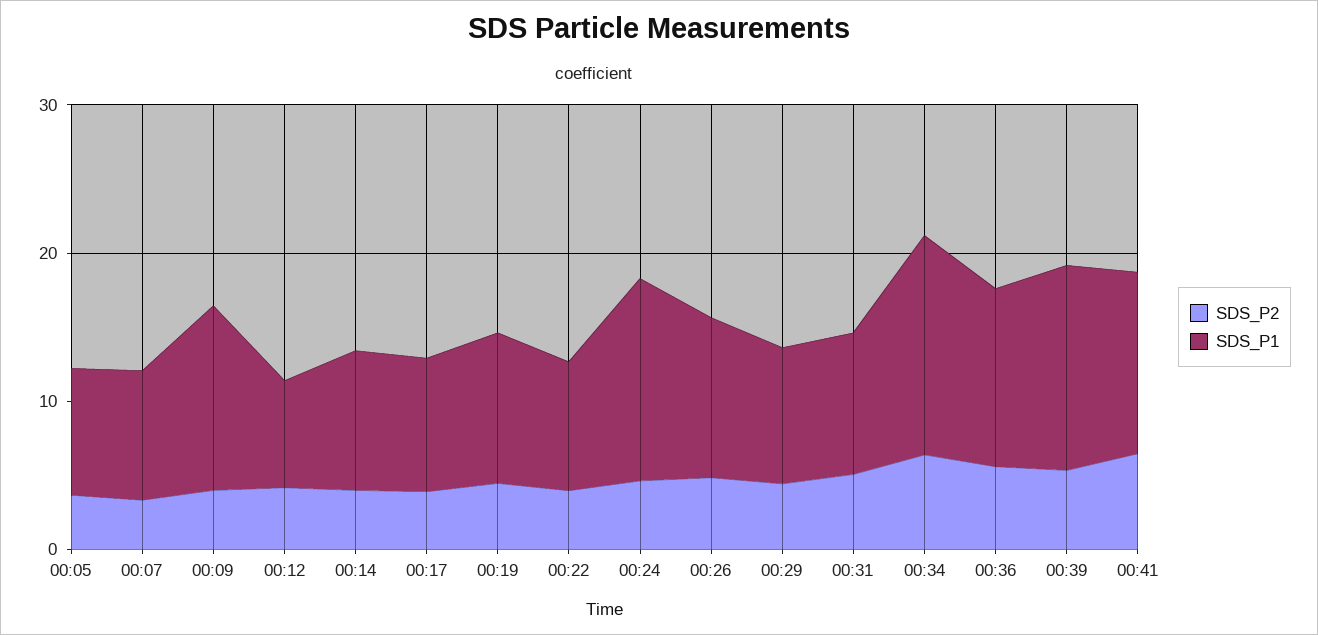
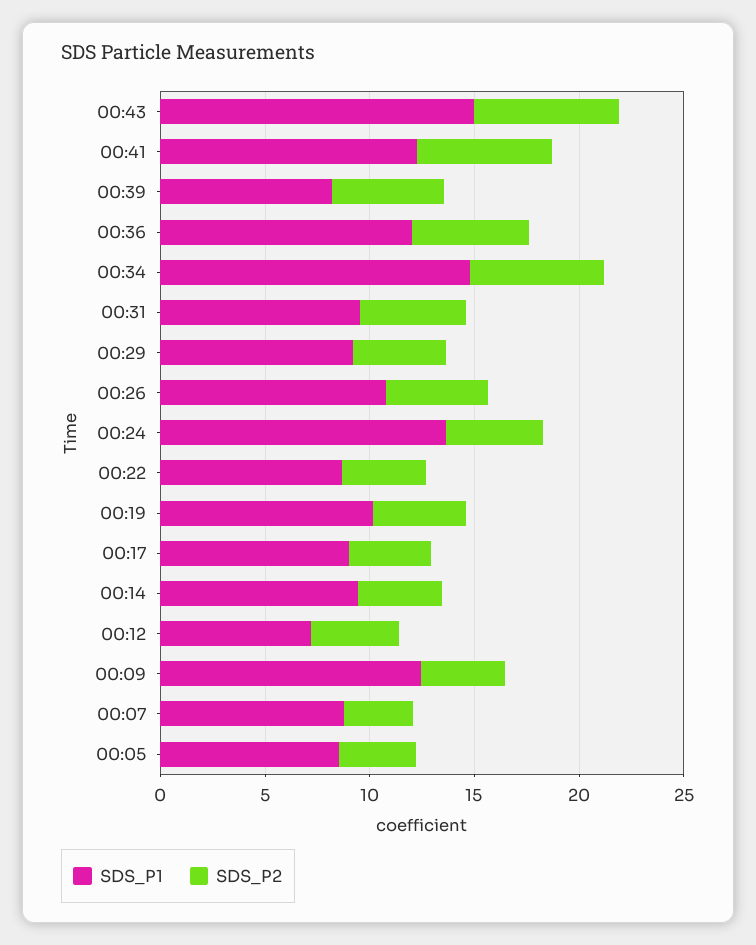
SDS_P1, 00:39: 14 -> 8
SDS_P1, 00:43: none -> 15
SDS_P2, 00:43: none -> 7

